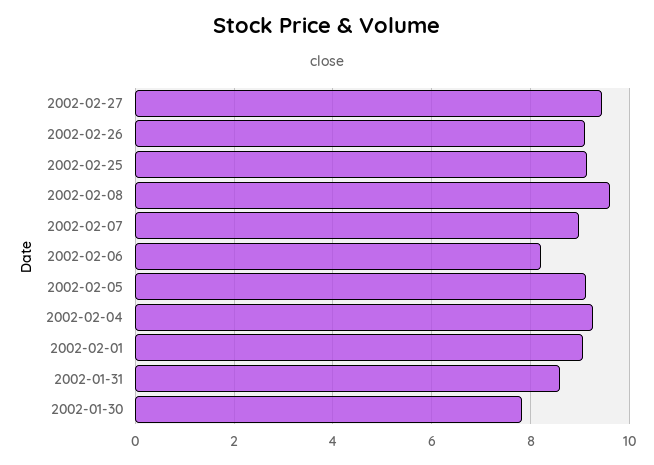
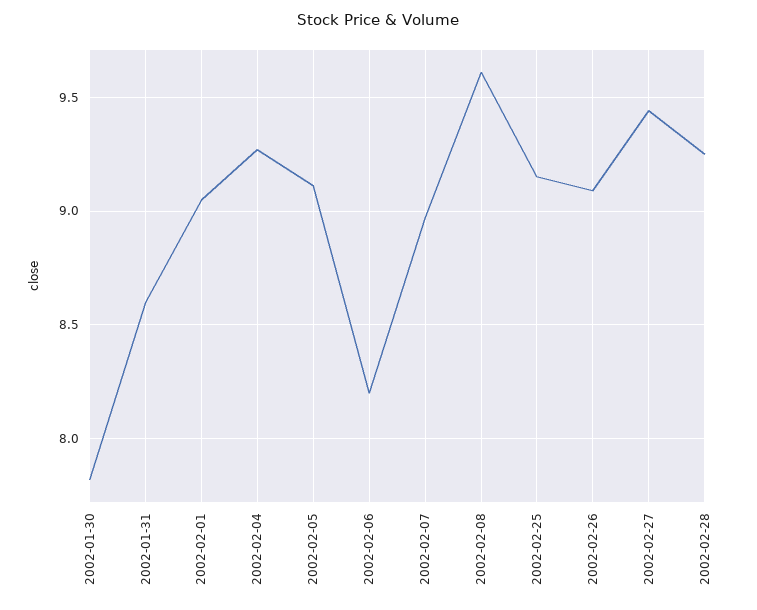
2002-02-28: none -> 9.25

